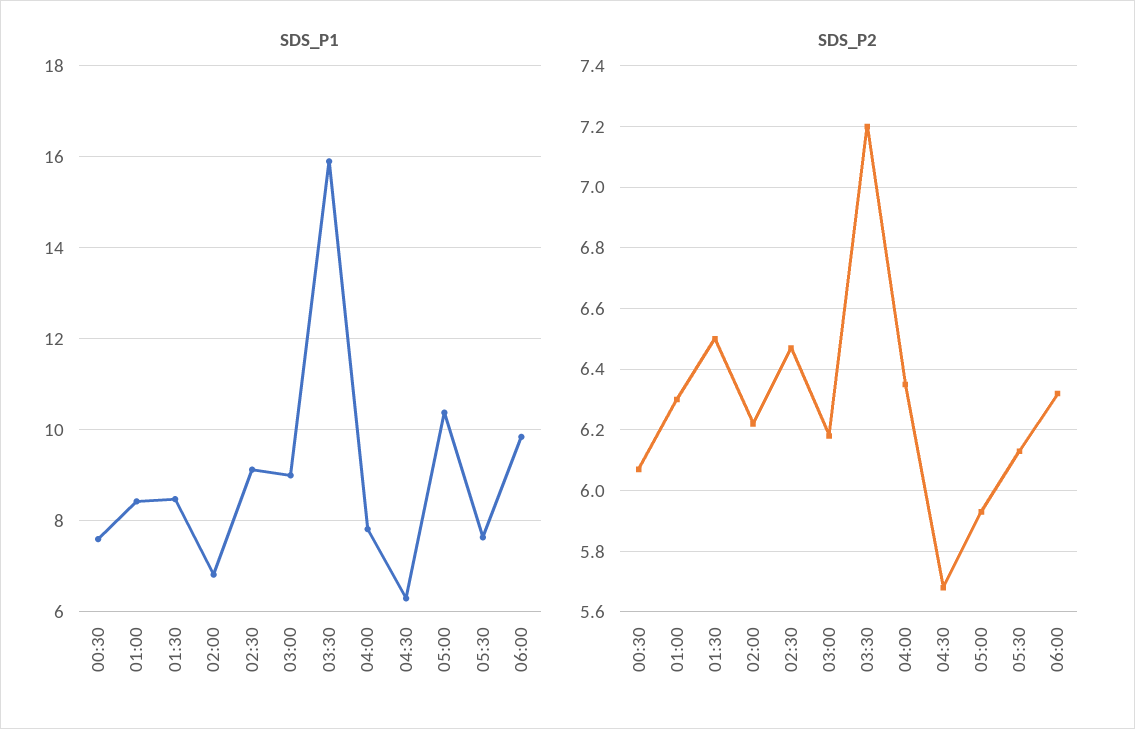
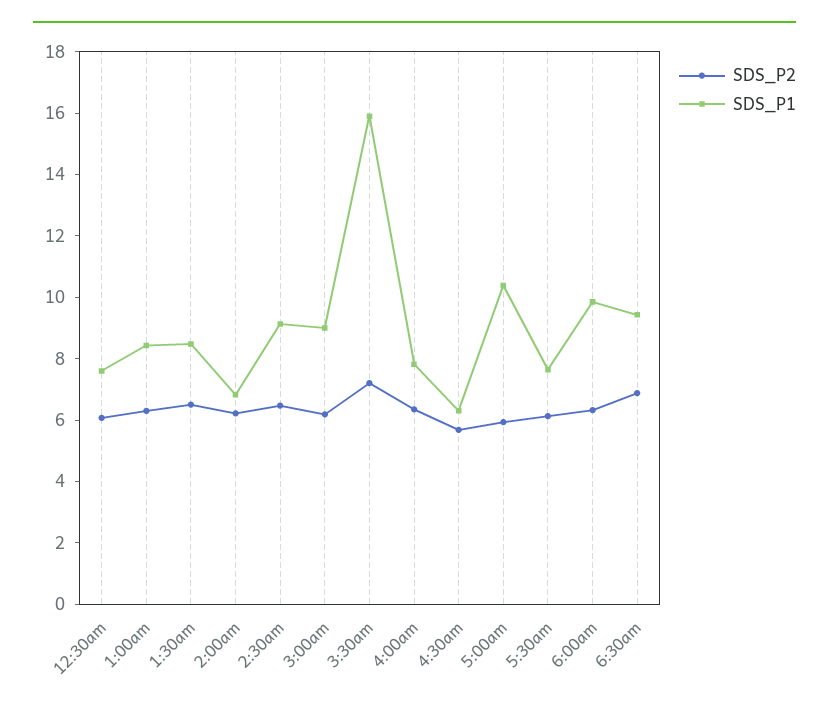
SDS_P2, 6:30am: none -> 7
SDS_P1, 6:30am: none -> 9.5

